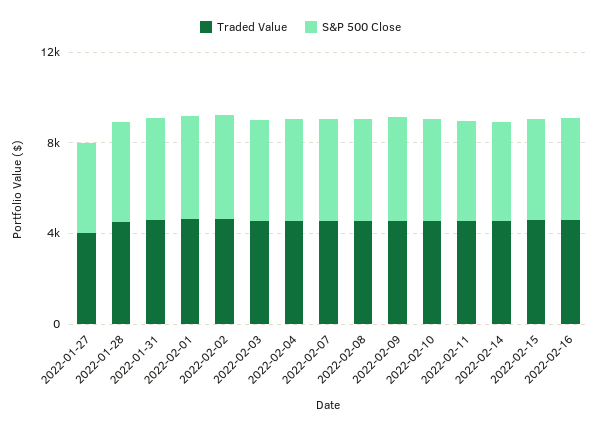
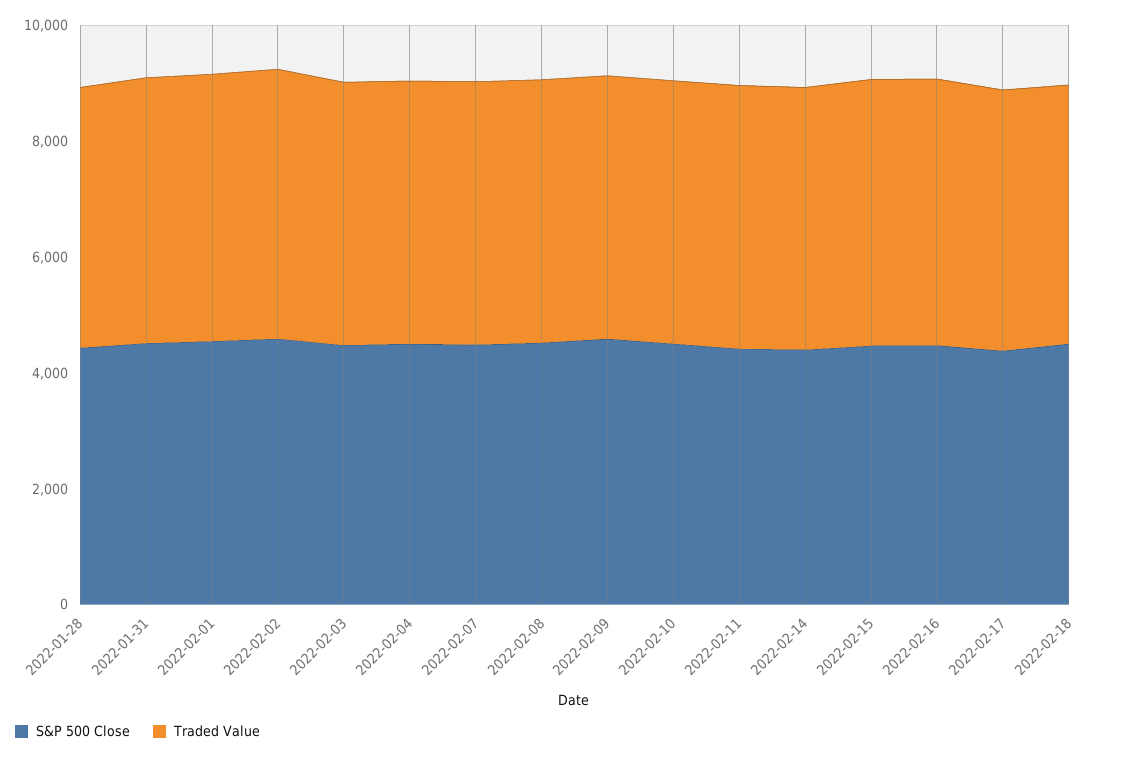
Traded Value, 2022-01-27: 4000 -> none
S&P 500 Close, 2022-01-27: 4000 -> none
S&P 500 Close, 2022-02-17: none -> 4500
Traded Value, 2022-02-17: none -> 4500
S&P 500 Close, 2022-02-18: none -> 4500
Traded Value, 2022-02-18: none -> 4500

